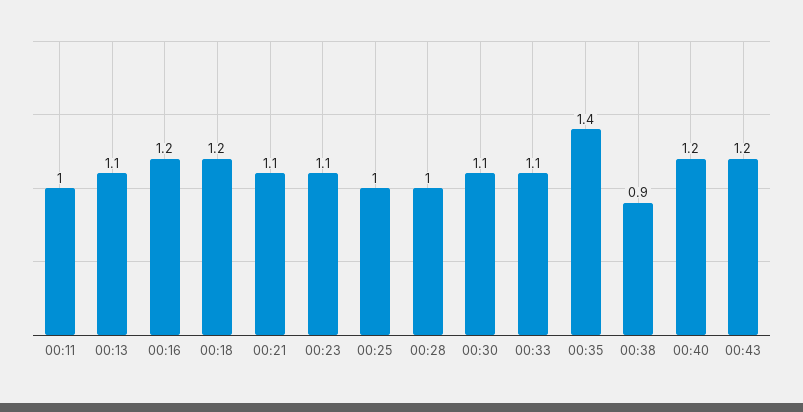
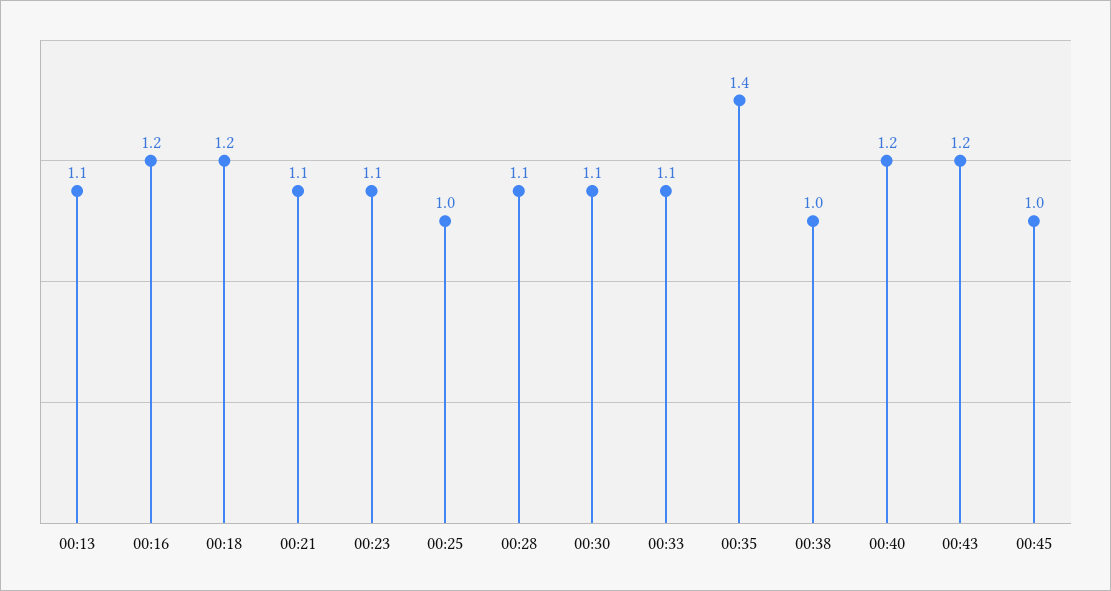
00:11: 1 -> none
00:28: 1 -> 1.1
00:38: 0.9 -> 1
00:45: none -> 1

